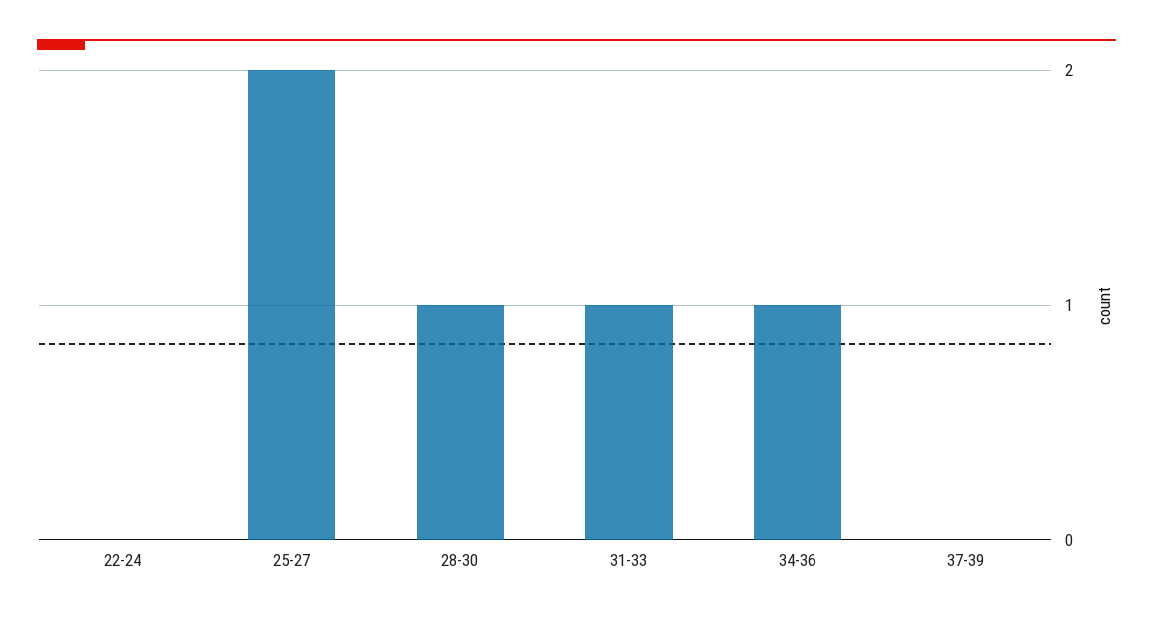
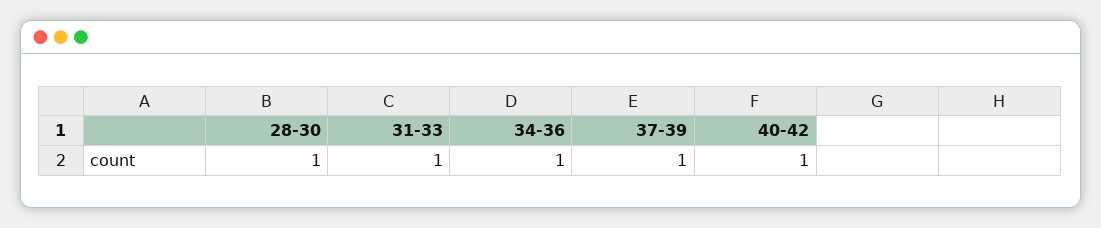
22-24: 0 -> none
25-27: 2 -> none
37-39: 0 -> 1
40-42: none -> 1

